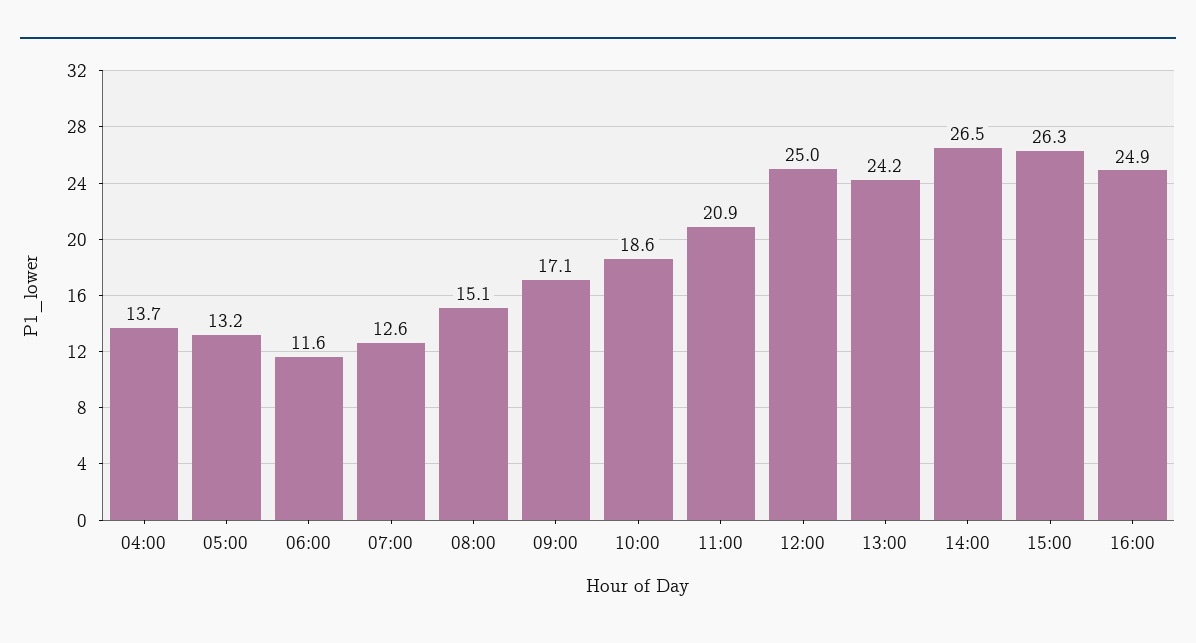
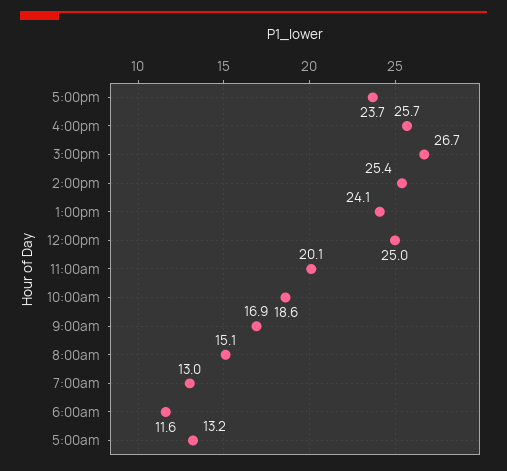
04:00: 13.7 -> none
07:00: 12.6 -> 13
09:00: 17.1 -> 16.9
11:00: 20.9 -> 20.1
13:00: 24.2 -> 24.1
14:00: 26.5 -> 25.4
15:00: 26.3 -> 26.7
16:00: 24.9 -> 25.7
5:00pm: none -> 23.7

